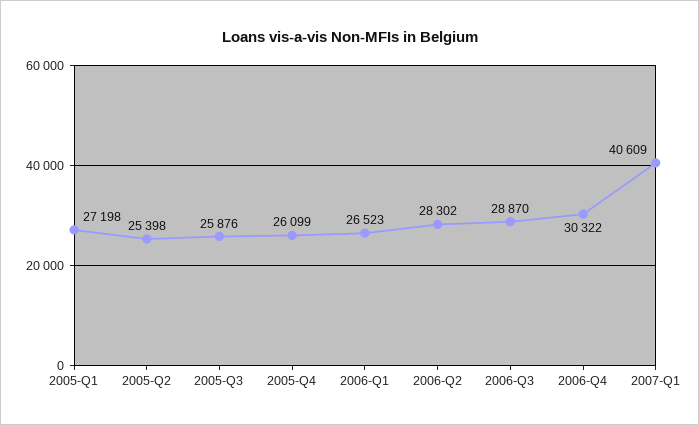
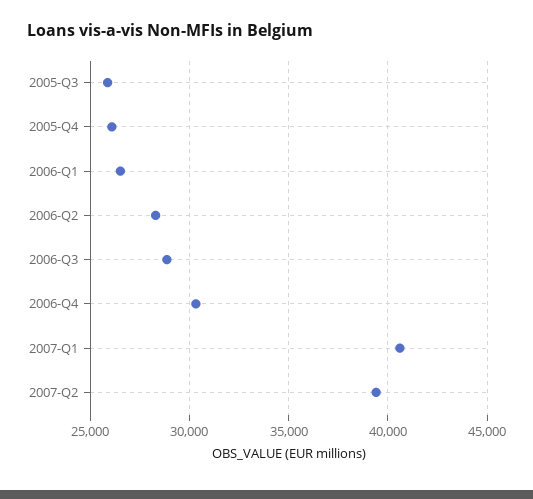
2005-Q1: 27198 -> none
2005-Q2: 25398 -> none
2007-Q2: none -> 39500

